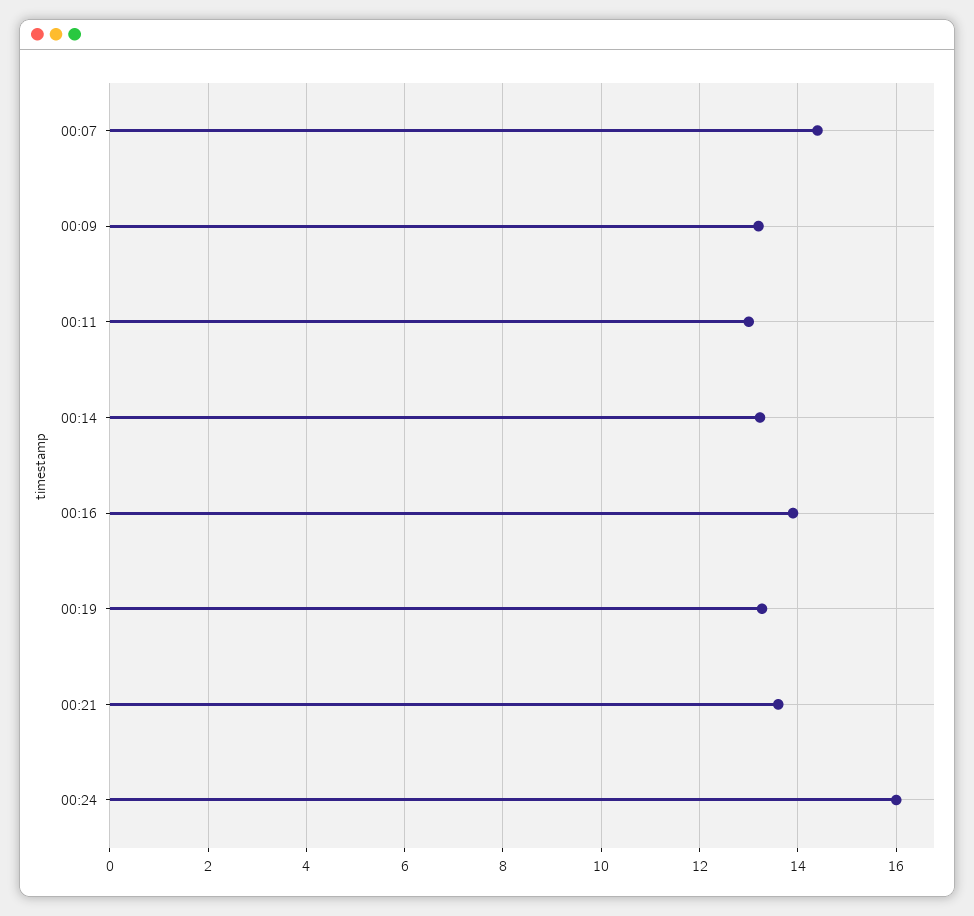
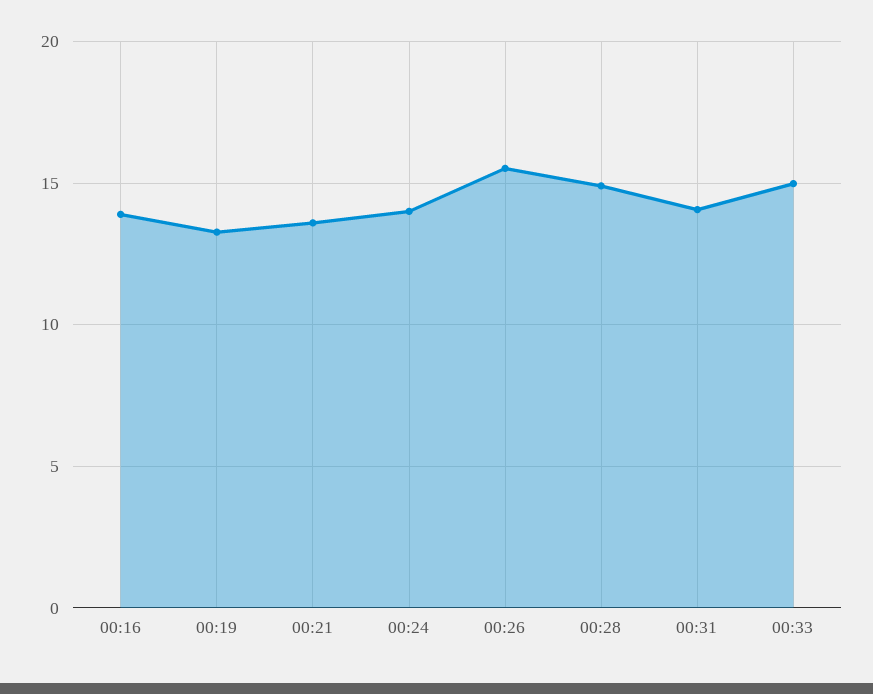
00:07: 14.4 -> none
00:09: 13.2 -> none
00:11: 13 -> none
00:14: 13.2 -> none
00:24: 16 -> 14
00:26: none -> 15.5
00:28: none -> 15
00:31: none -> 14
00:33: none -> 15

